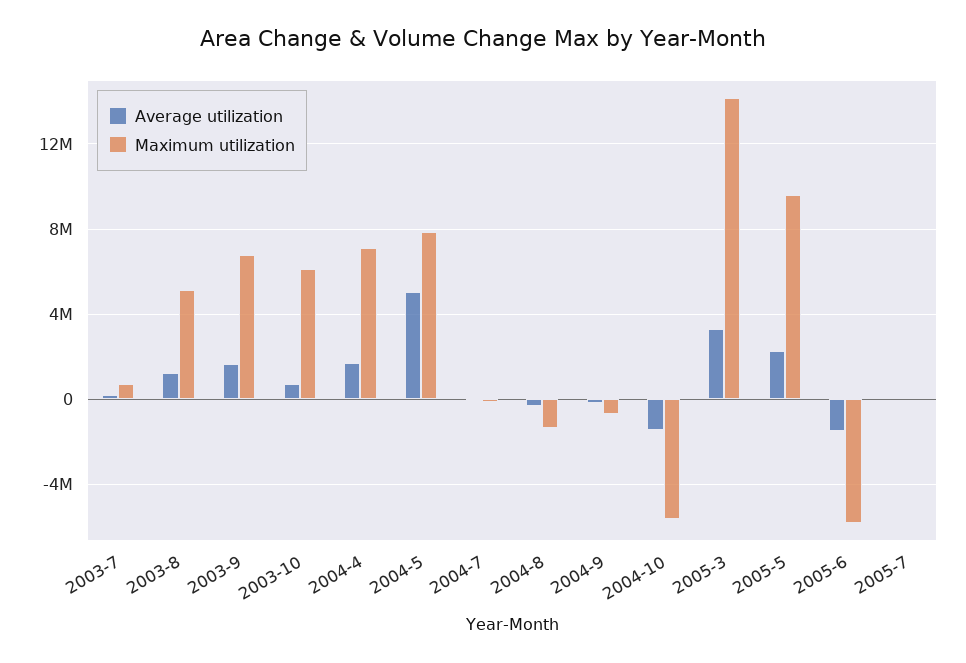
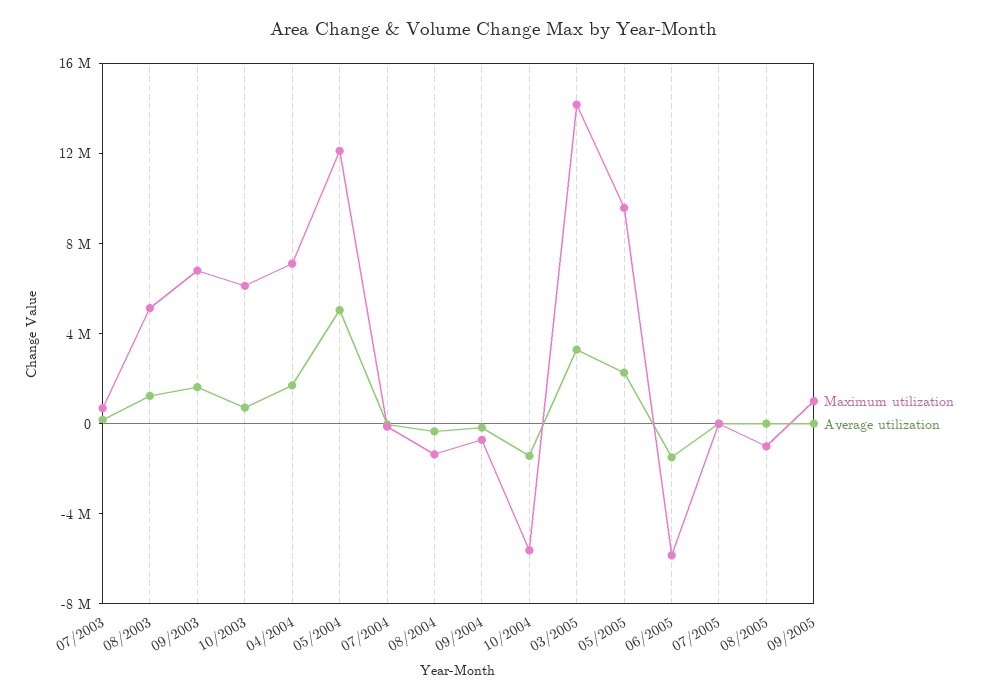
Maximum utilization, 2004-5: 8000000 -> 12000000
Maximum utilization, 08/2005: none -> -1000000
Average utilization, 08/2005: none -> 0
Maximum utilization, 09/2005: none -> 1000000
Average utilization, 09/2005: none -> 0

